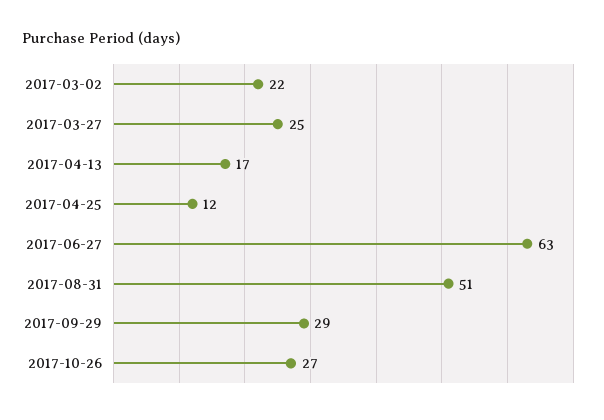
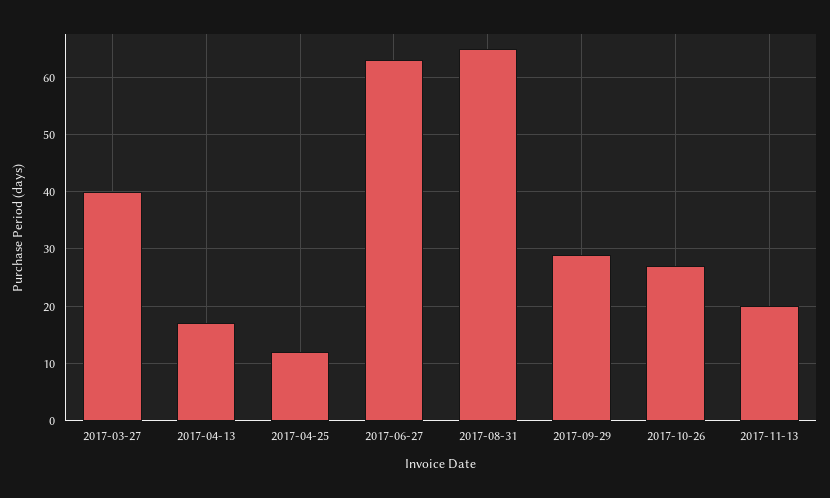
2017-03-02: 22 -> none
2017-03-27: 25 -> 40
2017-08-31: 51 -> 65
2017-11-13: none -> 20

